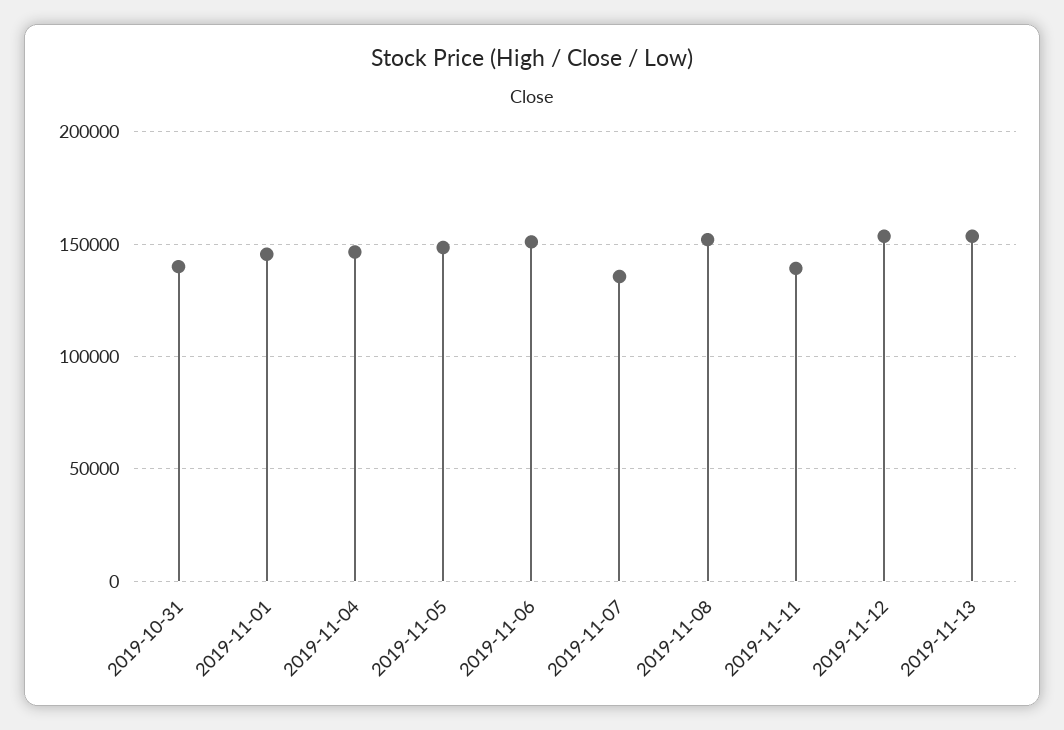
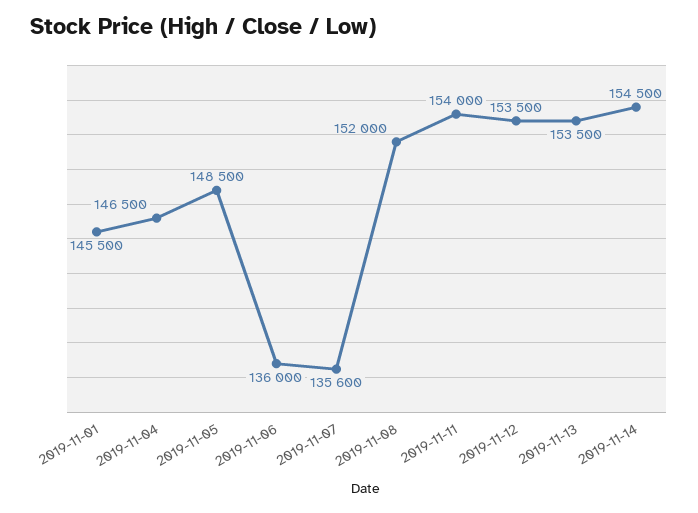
2019-10-31: 140000 -> none
2019-11-06: 150000 -> 136000
2019-11-11: 140000 -> 154000
2019-11-14: none -> 154500

